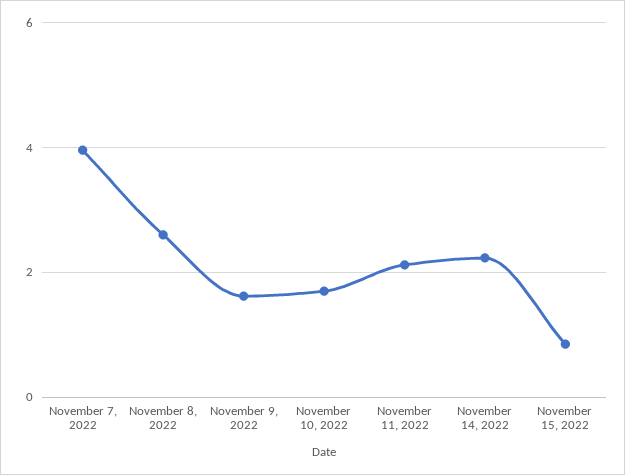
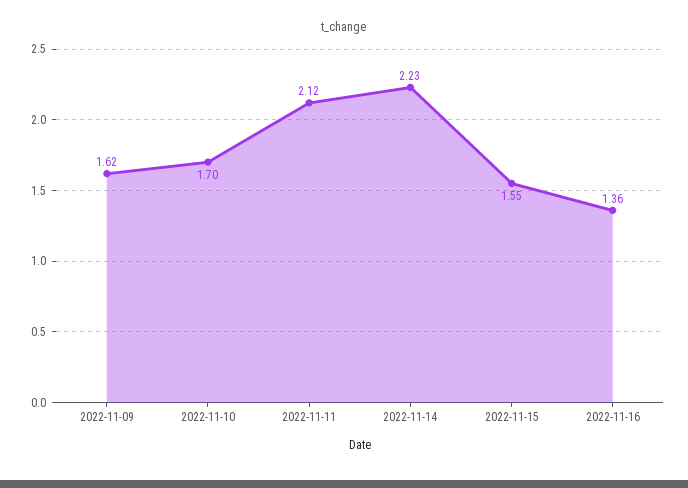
November 7, 2022: 4 -> none
November 8, 2022: 2.6 -> none
November 15, 2022: 0.8 -> 1.55
2022-11-16: none -> 1.36

